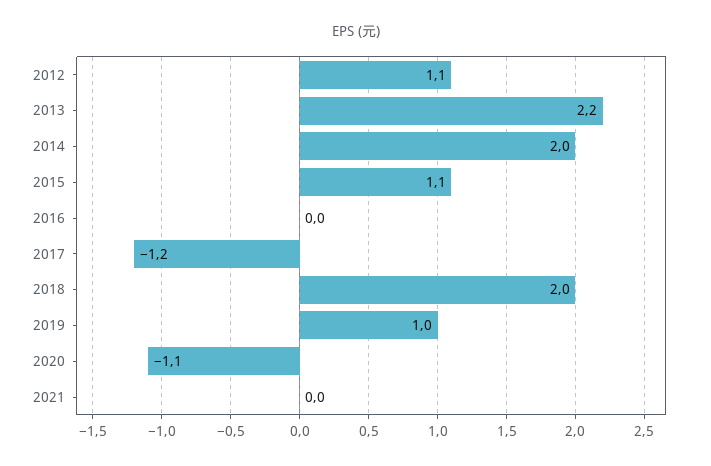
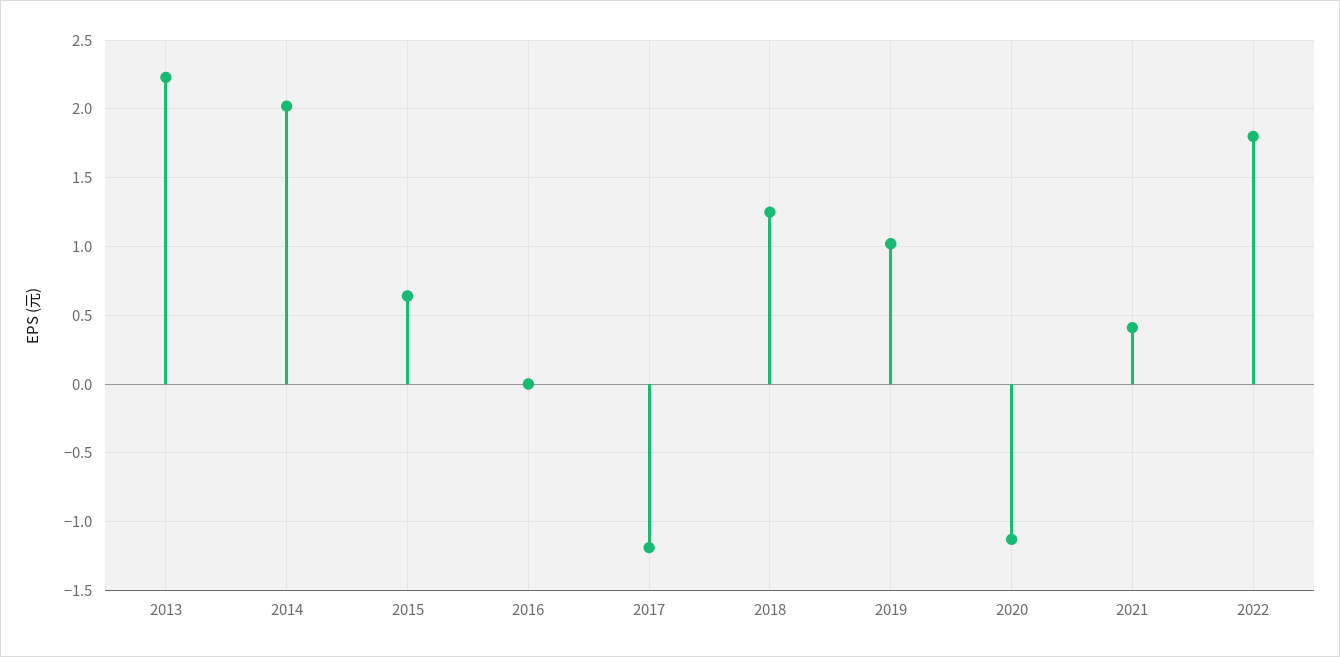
2012: 1.1 -> none
2015: 1.1 -> 0.65
2018: 2 -> 1.25
2021: 0 -> 0.4
2022: none -> 1.8

